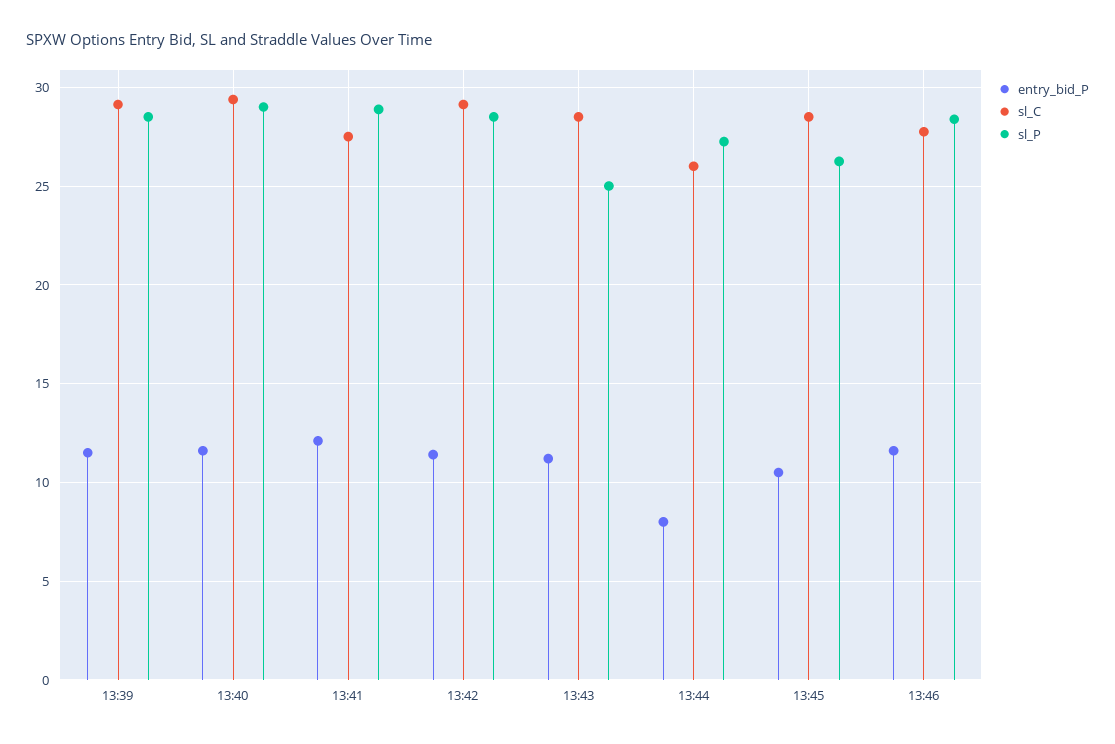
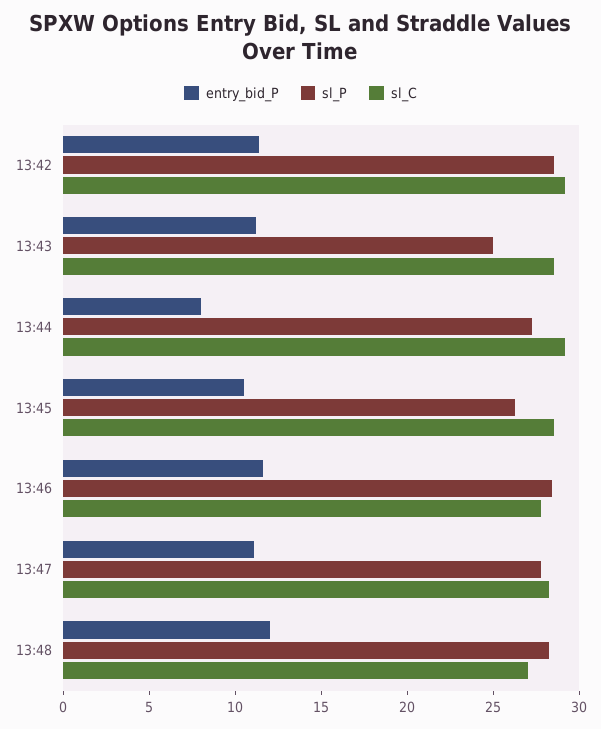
entry_bid_P, 13:39: 11.5 -> none
sl_C, 13:39: 29 -> none
sl_P, 13:39: 28.5 -> none
entry_bid_P, 13:40: 11.5 -> none
sl_C, 13:40: 29.5 -> none
sl_P, 13:40: 29 -> none
entry_bid_P, 13:41: 12 -> none
sl_C, 13:41: 27.5 -> none
sl_P, 13:41: 29 -> none
sl_C, 13:44: 26 -> 29
entry_bid_P, 13:47: none -> 11
sl_P, 13:47: none -> 28
sl_C, 13:47: none -> 28
entry_bid_P, 13:48: none -> 12
sl_P, 13:48: none -> 28
sl_C, 13:48: none -> 27

